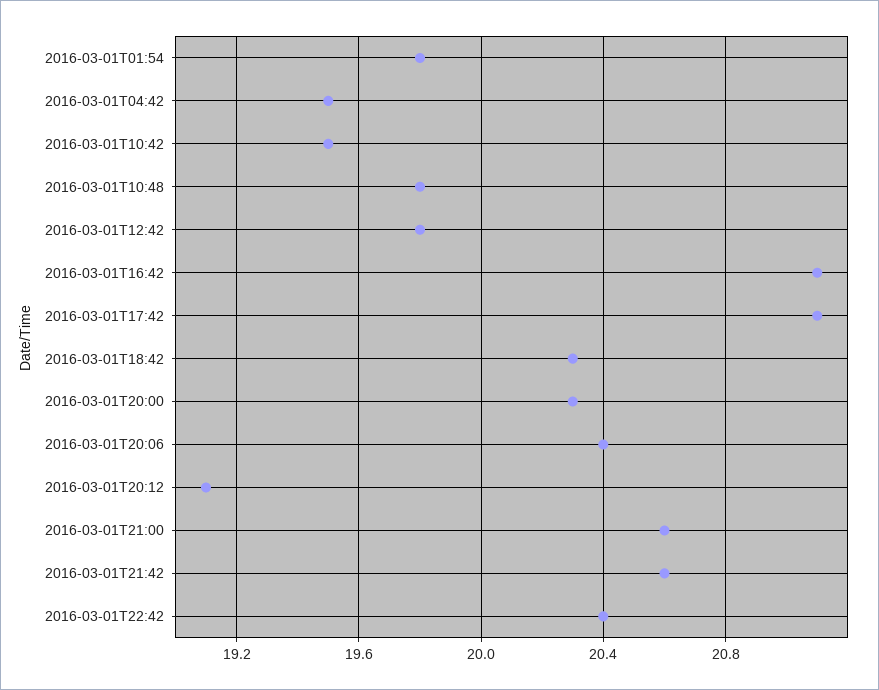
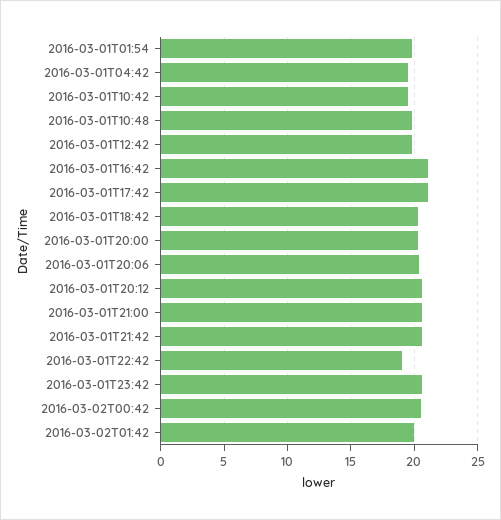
2016-03-01T20:12: 19.1 -> 20.5
2016-03-01T22:42: 20.4 -> 19
2016-03-01T23:42: none -> 20.5
2016-03-02T00:42: none -> 20.5
2016-03-02T01:42: none -> 20

